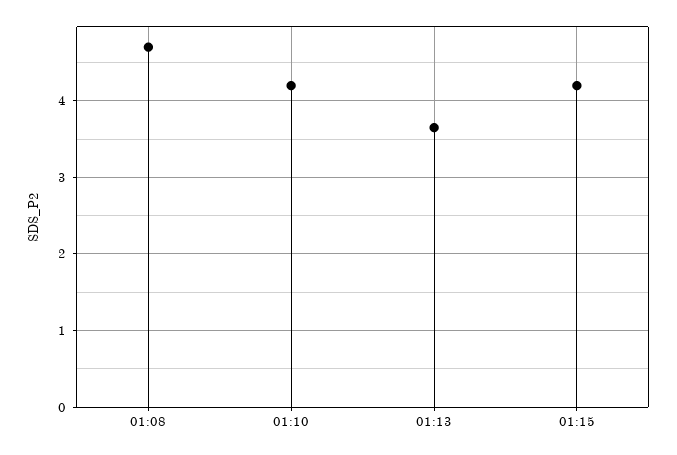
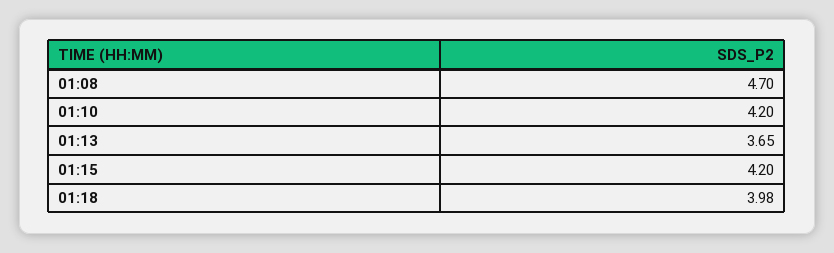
01:18: none -> 3.98

